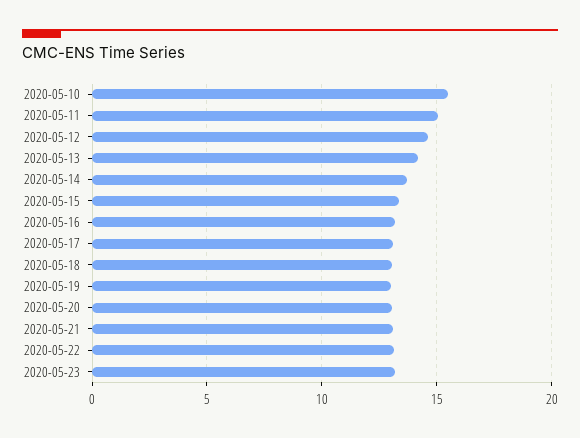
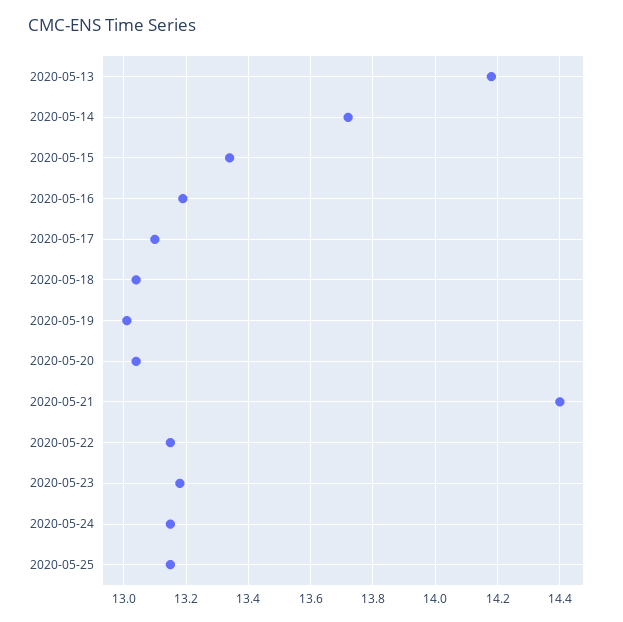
2020-05-10: 15.5 -> none
2020-05-11: 15 -> none
2020-05-12: 14.5 -> none
2020-05-21: 13 -> 14.4
2020-05-24: none -> 13.15
2020-05-25: none -> 13.15

